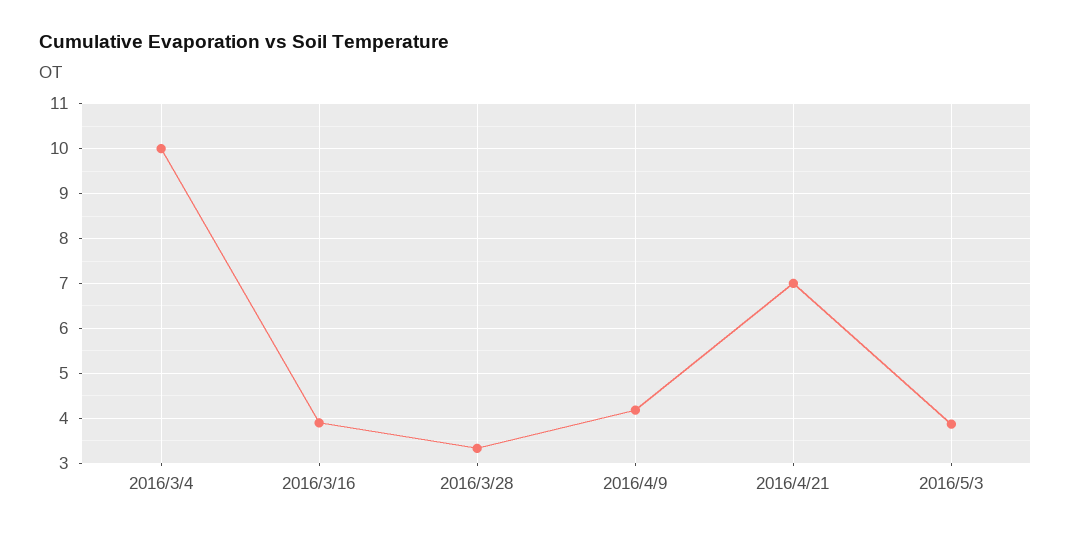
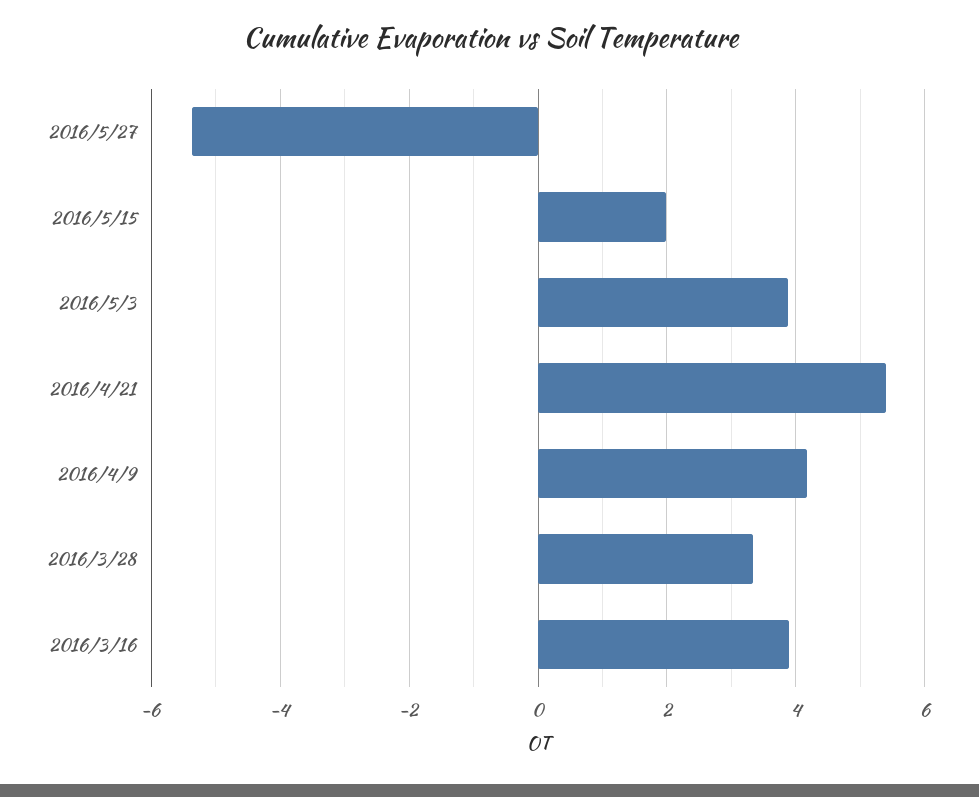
2016/3/4: 10 -> none
2016/4/21: 7 -> 5.4
2016/5/27: none -> -5.4
2016/5/15: none -> 2

